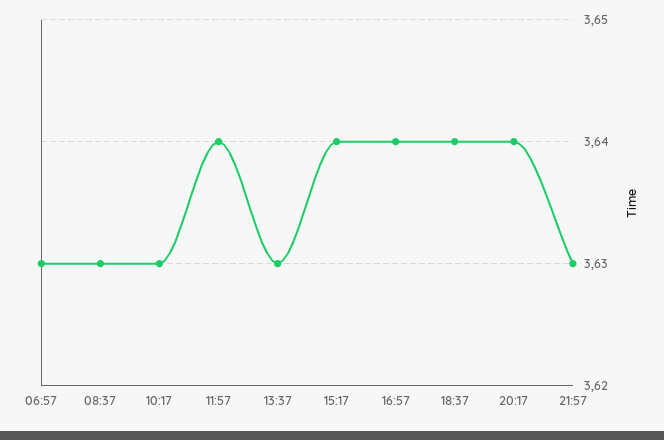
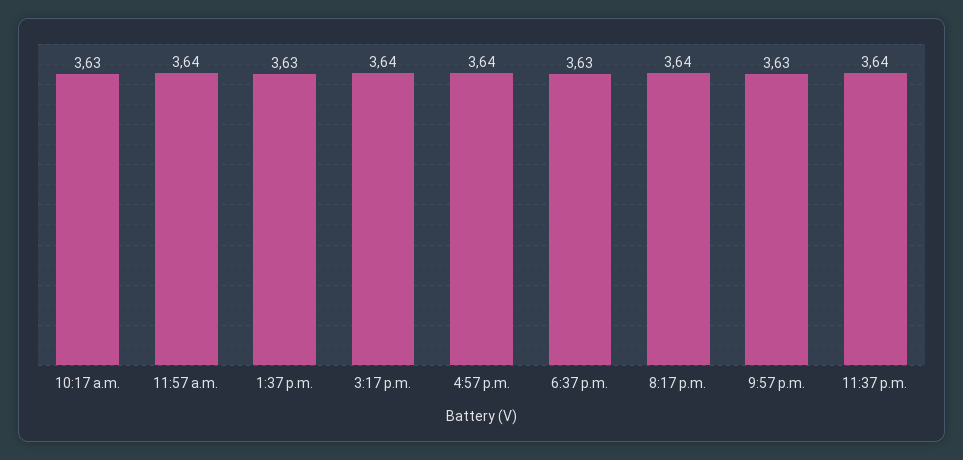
06:57: 3.63 -> none
08:37: 3.63 -> none
18:37: 3.64 -> 3.63
11:37 p.m.: none -> 3.64

